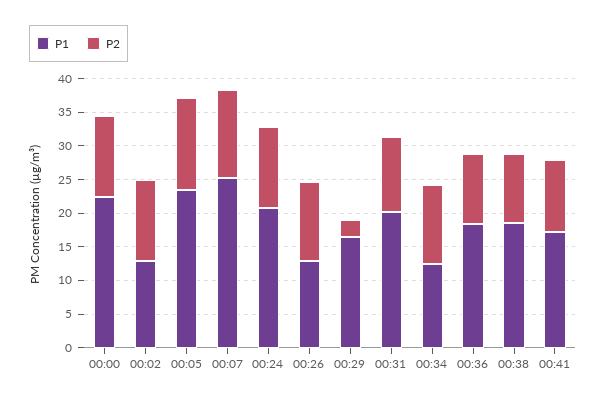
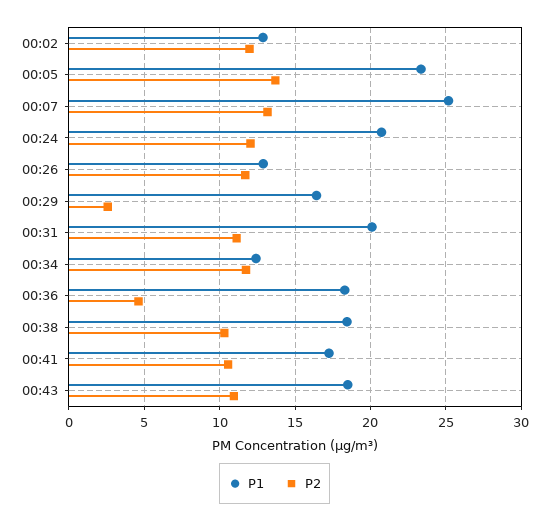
P1, 00:00: 22.5 -> none
P2, 00:00: 12.5 -> none
P2, 00:36: 10 -> 4.5
P1, 00:43: none -> 18.5
P2, 00:43: none -> 11

